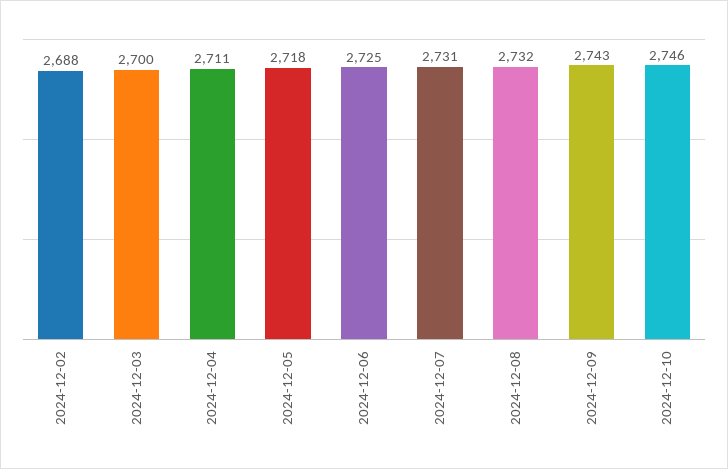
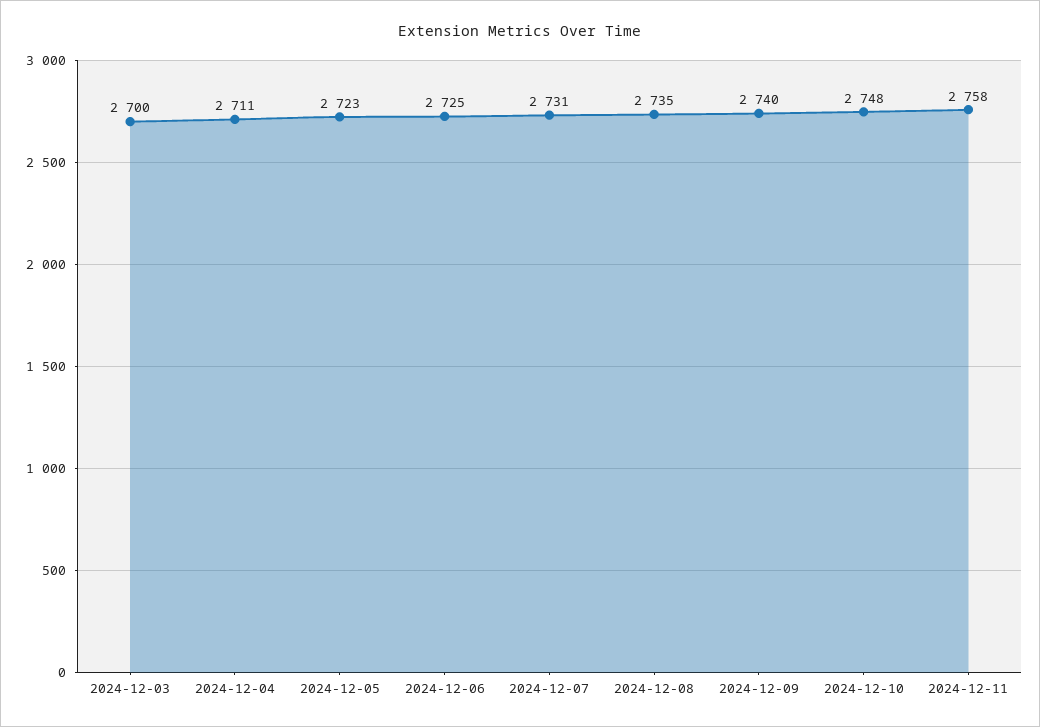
2024-12-02: 2688 -> none
2024-12-05: 2718 -> 2723
2024-12-08: 2732 -> 2735
2024-12-09: 2743 -> 2740
2024-12-10: 2746 -> 2748
2024-12-11: none -> 2758

